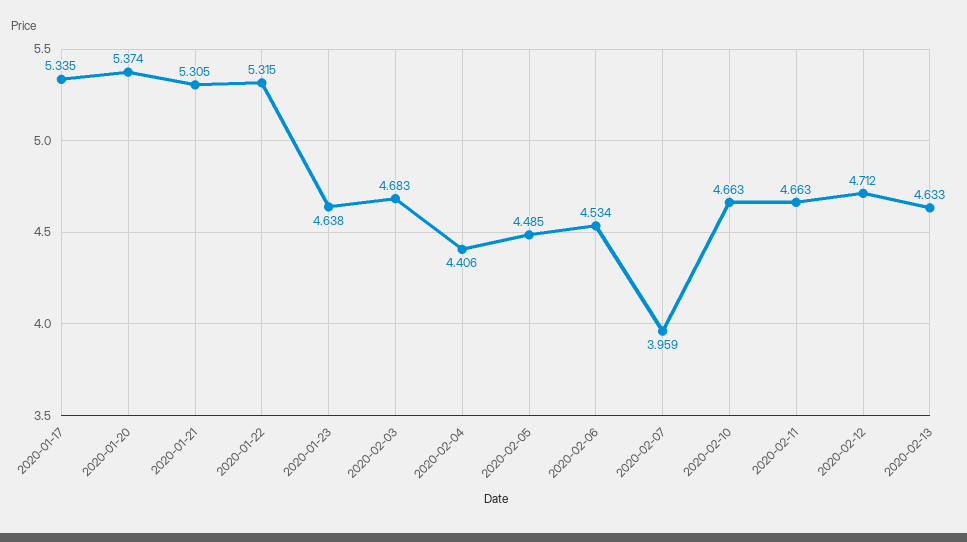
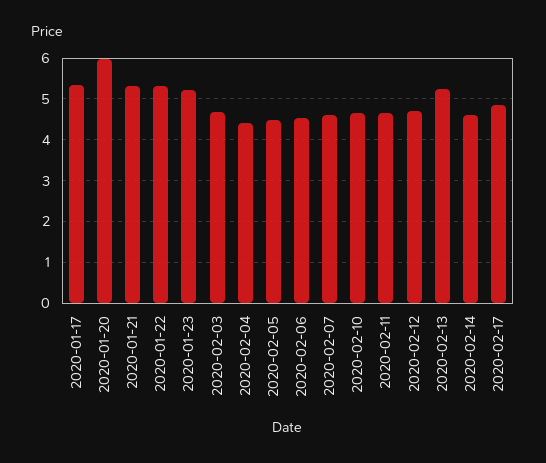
2020-01-20: 5.374 -> 6
2020-01-23: 4.638 -> 5.2
2020-02-07: 3.959 -> 4.6
2020-02-13: 4.633 -> 5.2
2020-02-14: none -> 4.6
2020-02-17: none -> 4.8

